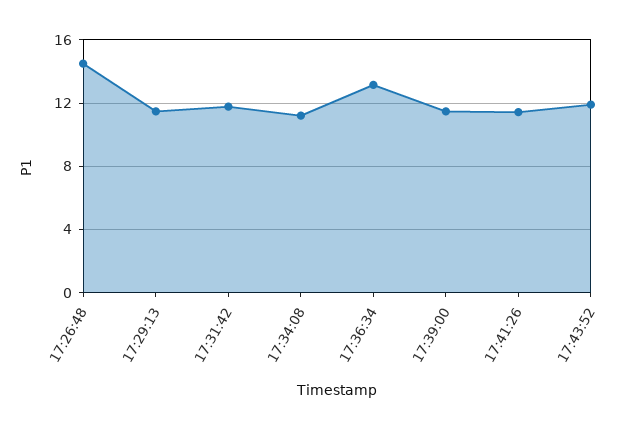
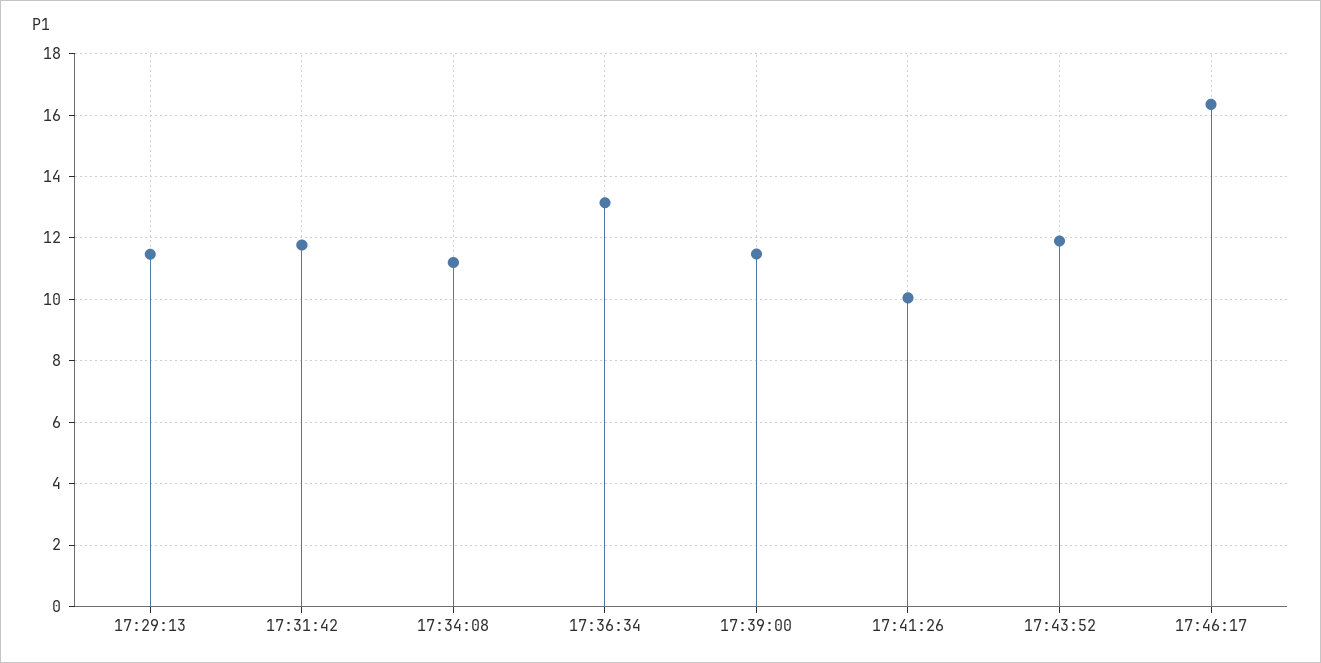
17:26:48: 14.5 -> none
17:41:26: 11.5 -> 10
17:46:17: none -> 16.4

